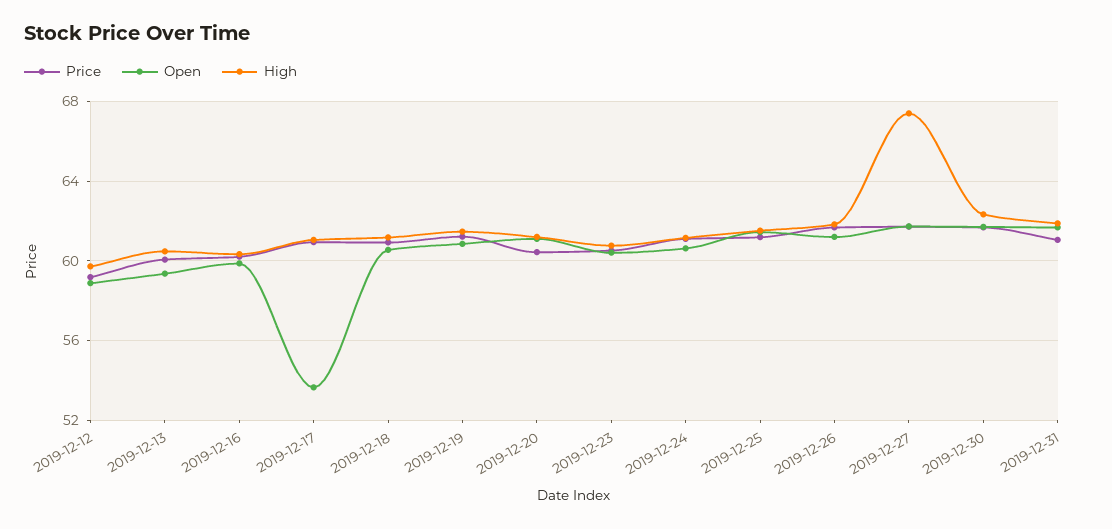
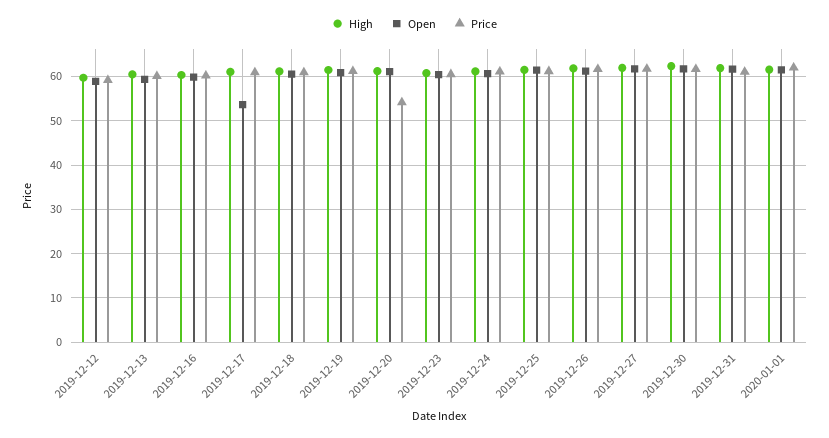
Price, 2019-12-20: 60.5 -> 54
High, 2019-12-27: 67.5 -> 62
High, 2020-01-01: none -> 62
Open, 2020-01-01: none -> 62
Price, 2020-01-01: none -> 62

